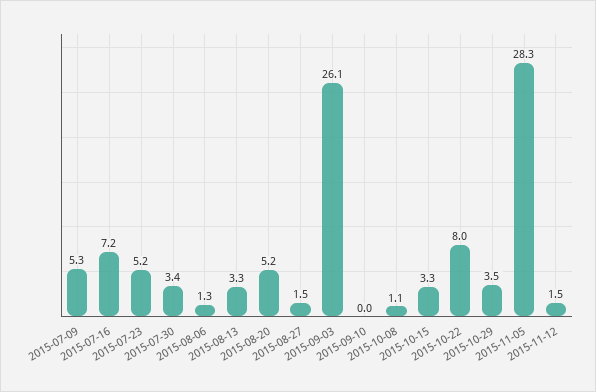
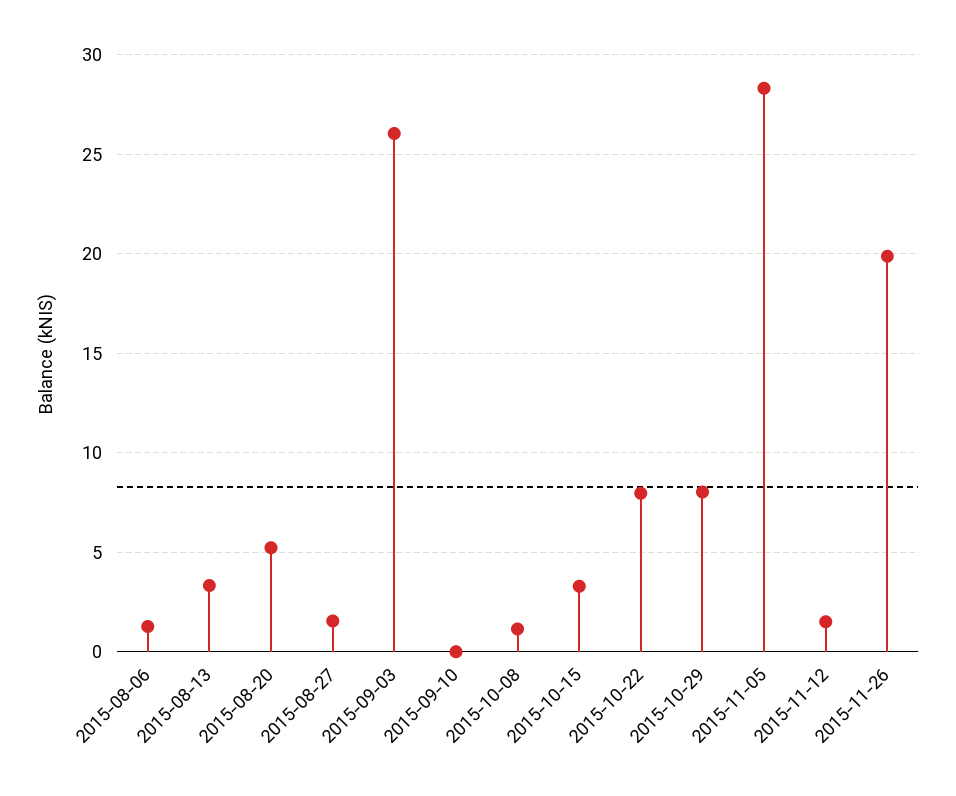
2015-07-09: 5.3 -> none
2015-07-16: 7.2 -> none
2015-07-23: 5.2 -> none
2015-07-30: 3.4 -> none
2015-10-29: 3.5 -> 8
2015-11-26: none -> 20

